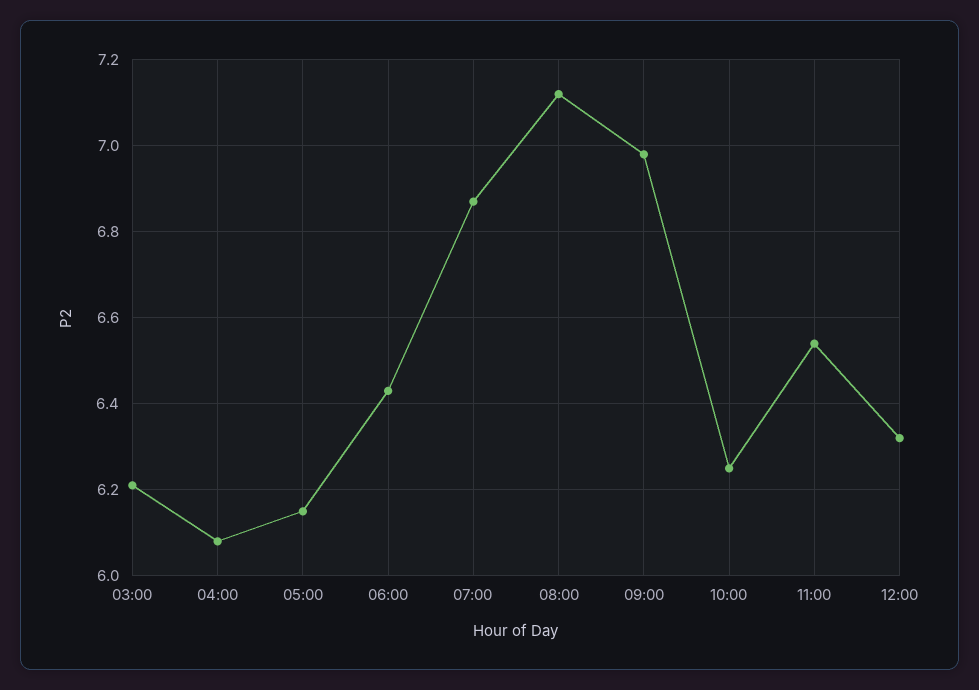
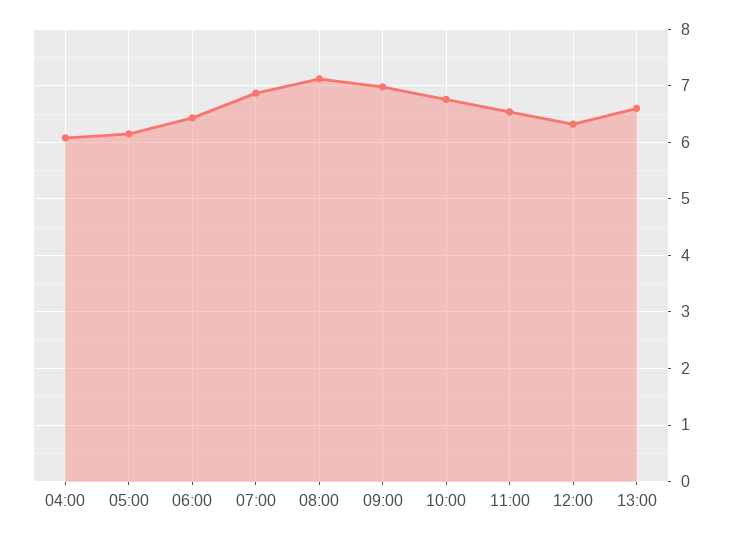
03:00: 6.2 -> none
10:00: 6.25 -> 6.8
13:00: none -> 6.6

